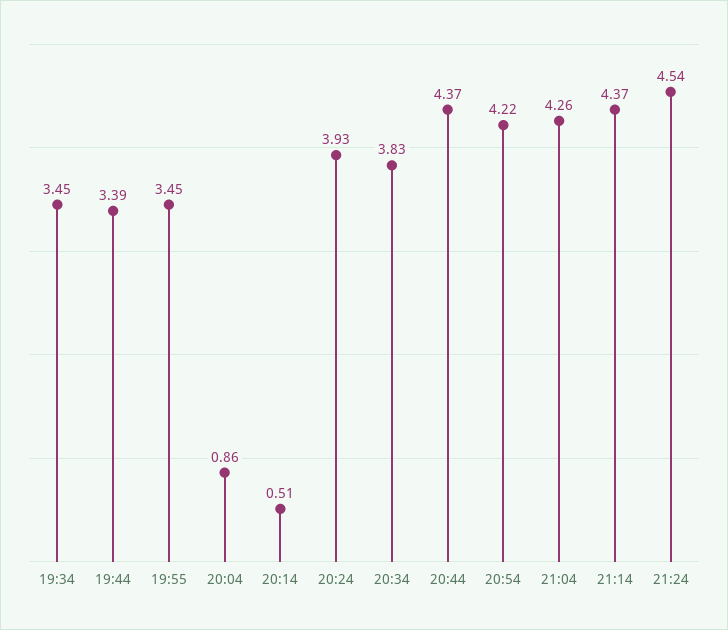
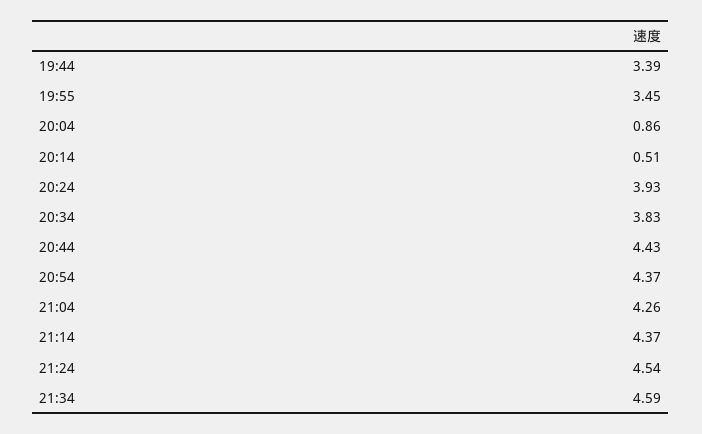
19:34: 3.45 -> none
20:44: 4.37 -> 4.43
20:54: 4.22 -> 4.37
21:34: none -> 4.59

